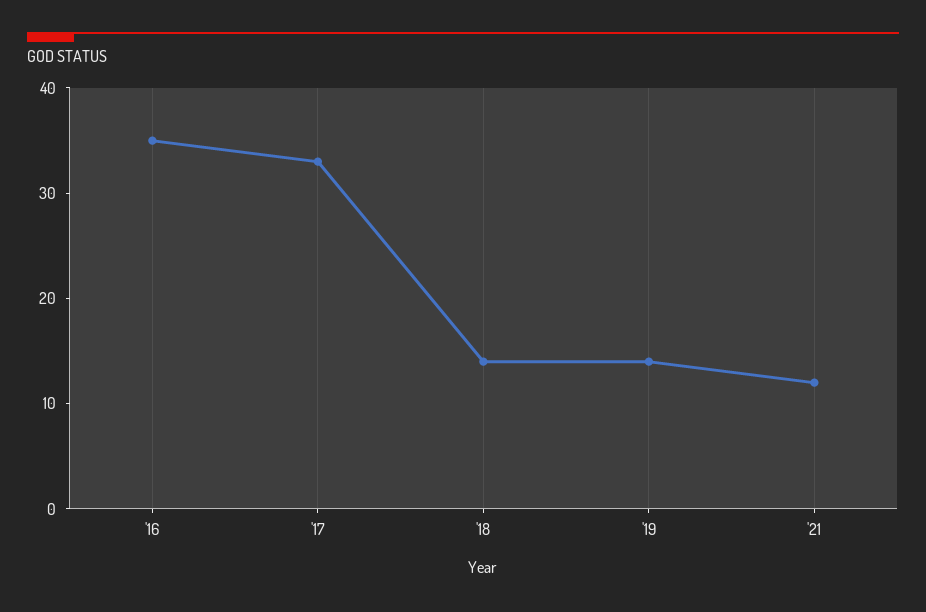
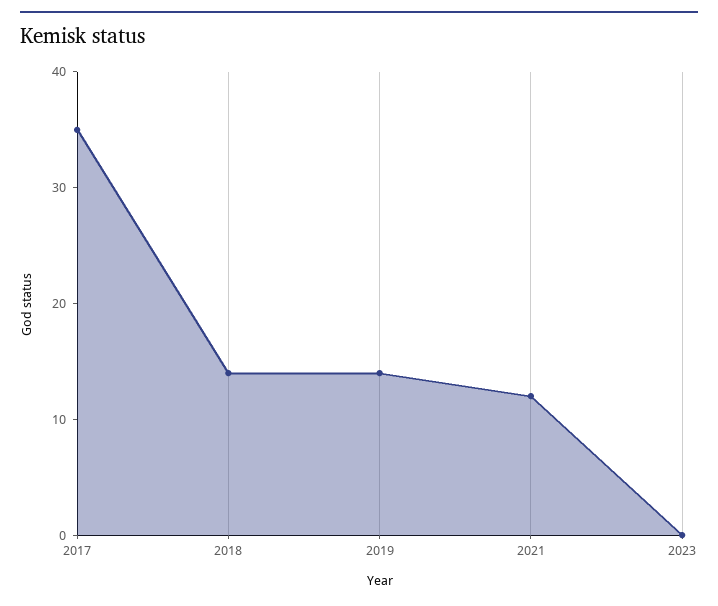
'16: 35 -> none
'17: 33 -> 35
2023: none -> 0

